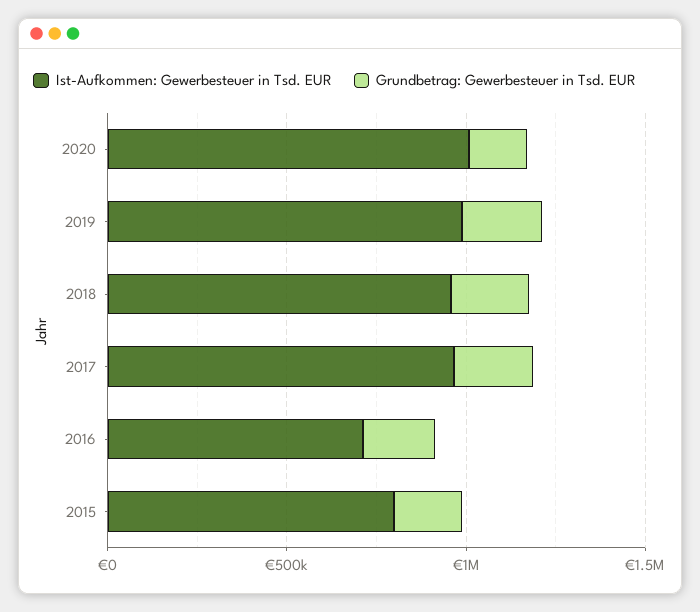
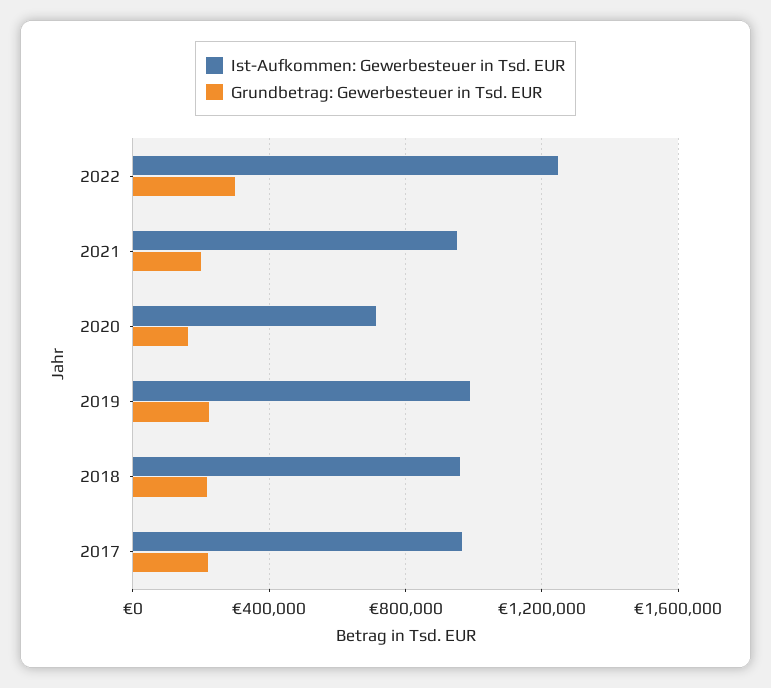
Ist-Aufkommen: Gewerbesteuer in Tsd. EUR, 2020: 1000000 -> 700000
Ist-Aufkommen: Gewerbesteuer in Tsd. EUR, 2016: 700000 -> none
Grundbetrag: Gewerbesteuer in Tsd. EUR, 2016: 200000 -> none
Ist-Aufkommen: Gewerbesteuer in Tsd. EUR, 2015: 800000 -> none
Grundbetrag: Gewerbesteuer in Tsd. EUR, 2015: 200000 -> none
Ist-Aufkommen: Gewerbesteuer in Tsd. EUR, 2022: none -> 1250000
Grundbetrag: Gewerbesteuer in Tsd. EUR, 2022: none -> 300000
Ist-Aufkommen: Gewerbesteuer in Tsd. EUR, 2021: none -> 950000
Grundbetrag: Gewerbesteuer in Tsd. EUR, 2021: none -> 200000

